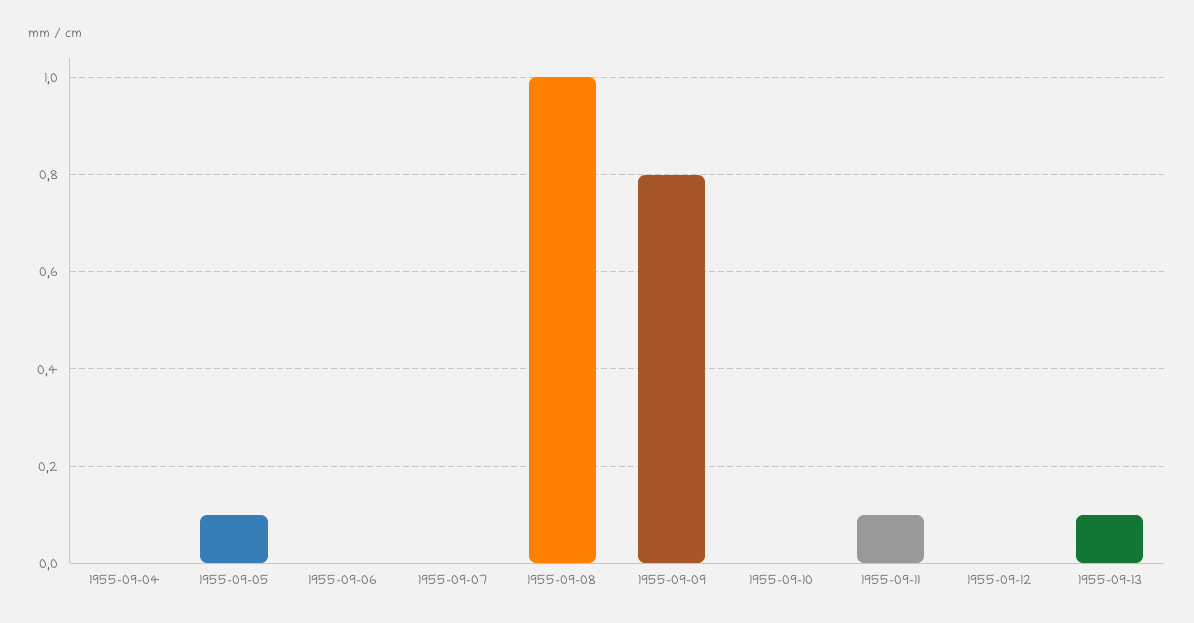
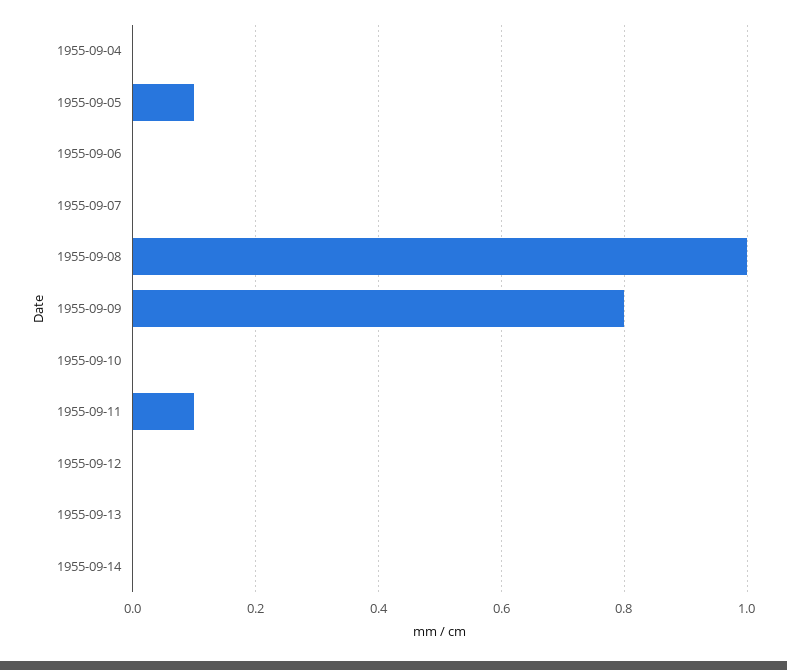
1955-09-13: 0.1 -> 0
1955-09-14: none -> 0

